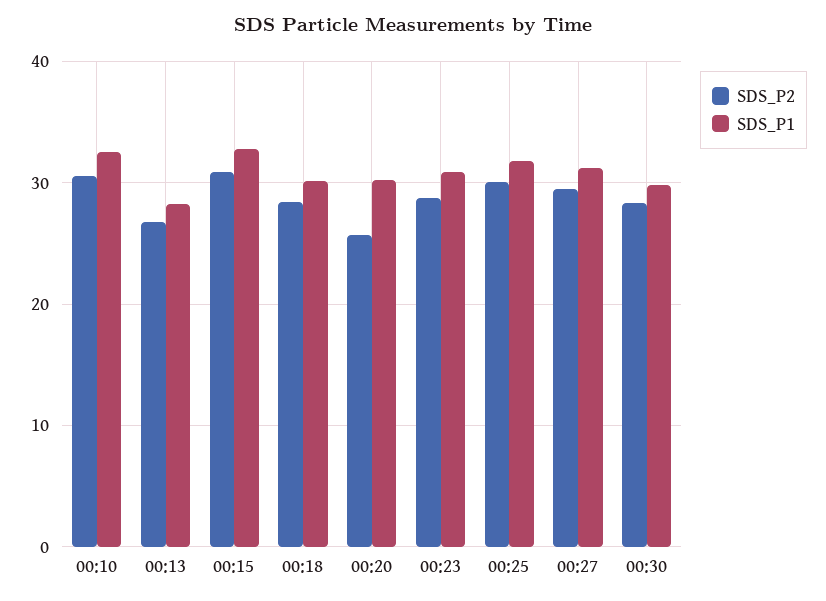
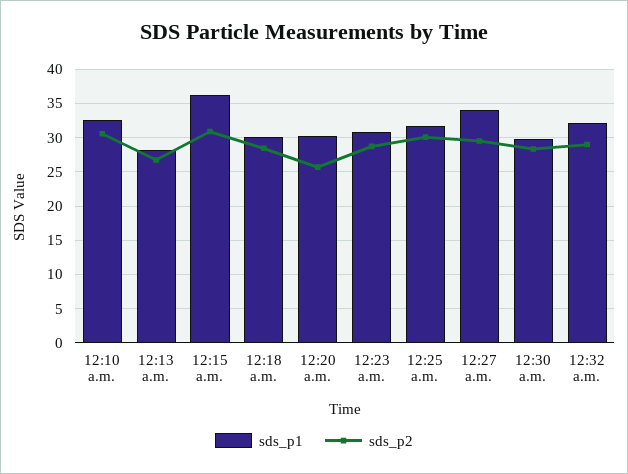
SDS_P1, 00:15: 33 -> 36
SDS_P1, 00:27: 31 -> 34
SDS_P1, 12:32 a.m.: none -> 32
SDS_P2, 12:32 a.m.: none -> 29

